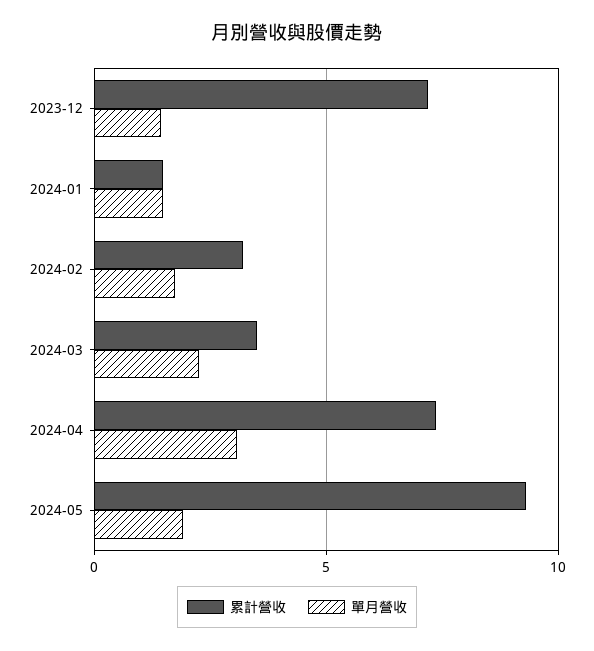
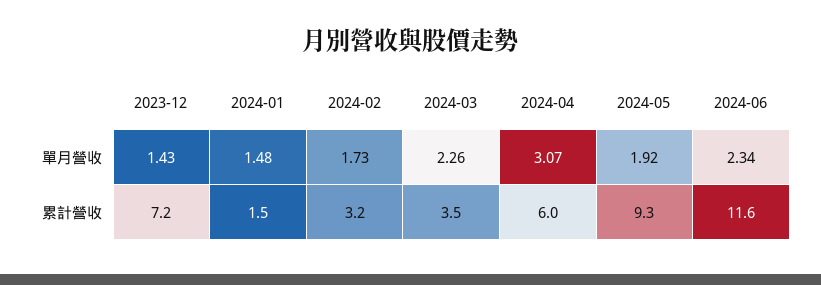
累計營收, 2024-04: 7.5 -> 6
單月營收, 2024-06: none -> 2.34
累計營收, 2024-06: none -> 11.6

